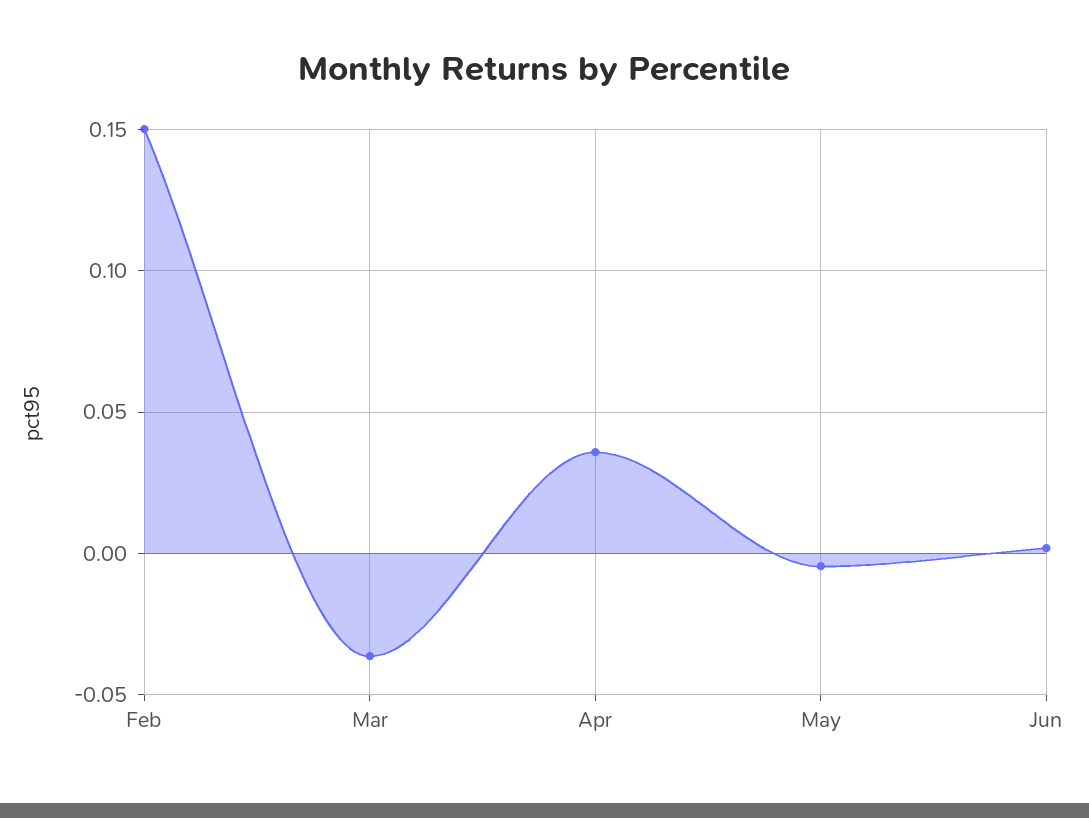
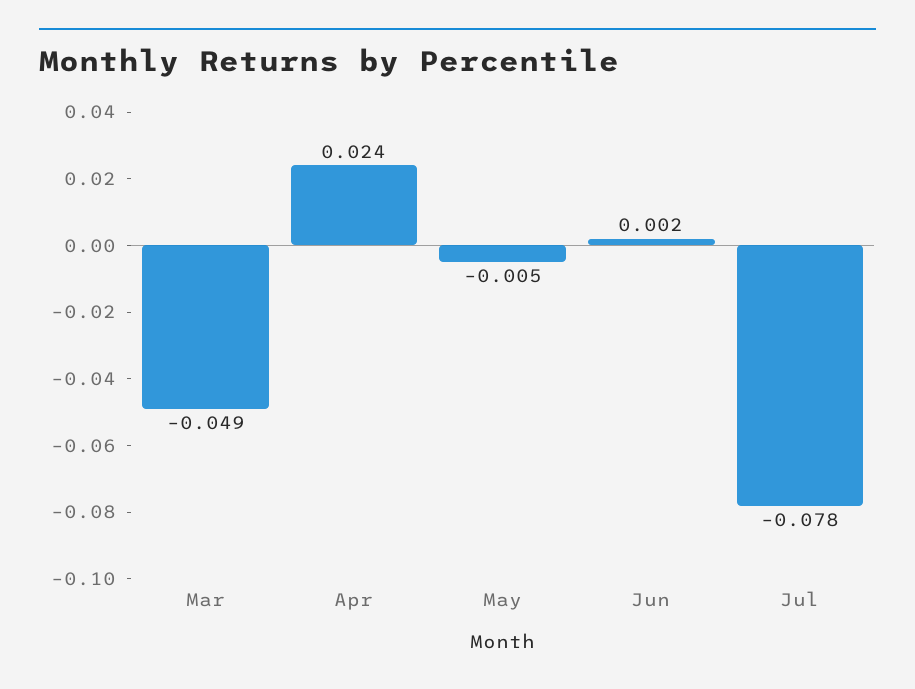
Feb: 0.15 -> none
Mar: -0.035 -> -0.049
Apr: 0.035 -> 0.024
Jul: none -> -0.078

